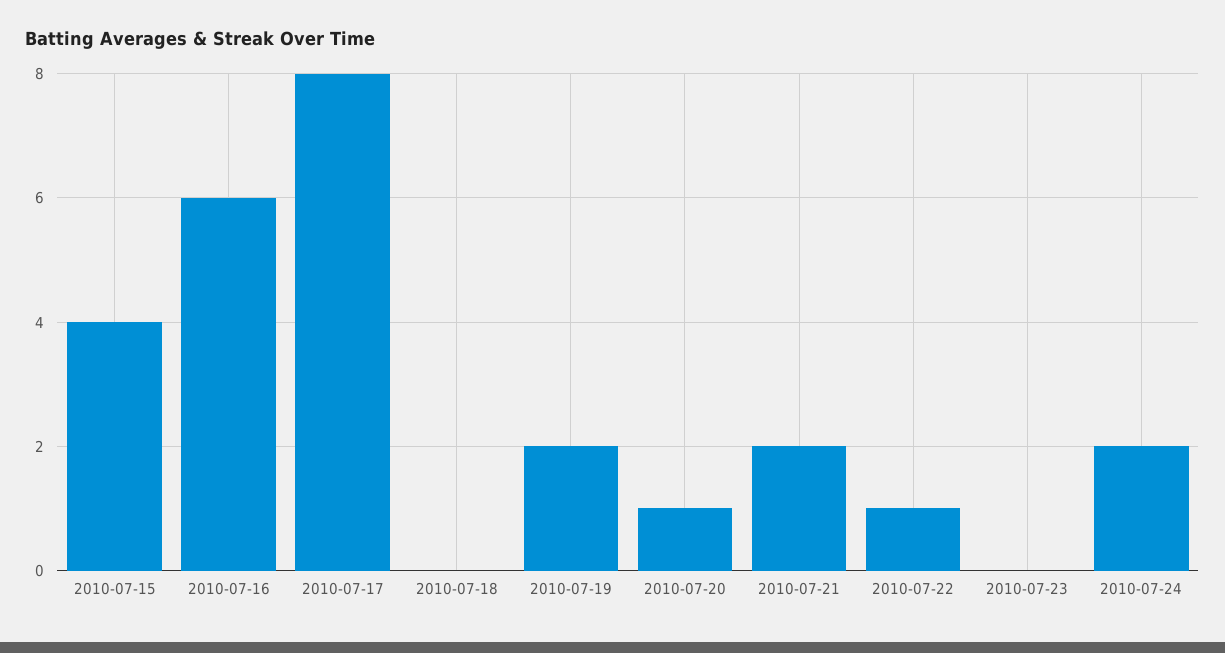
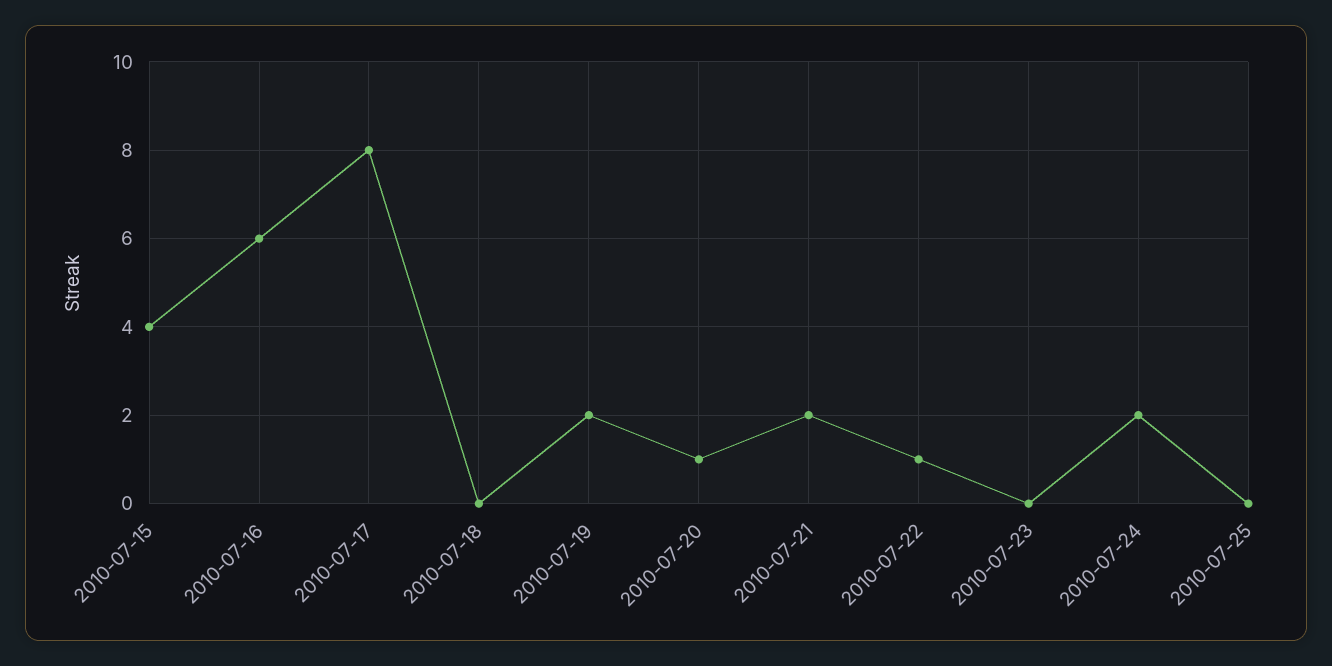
2010-07-25: none -> 0

